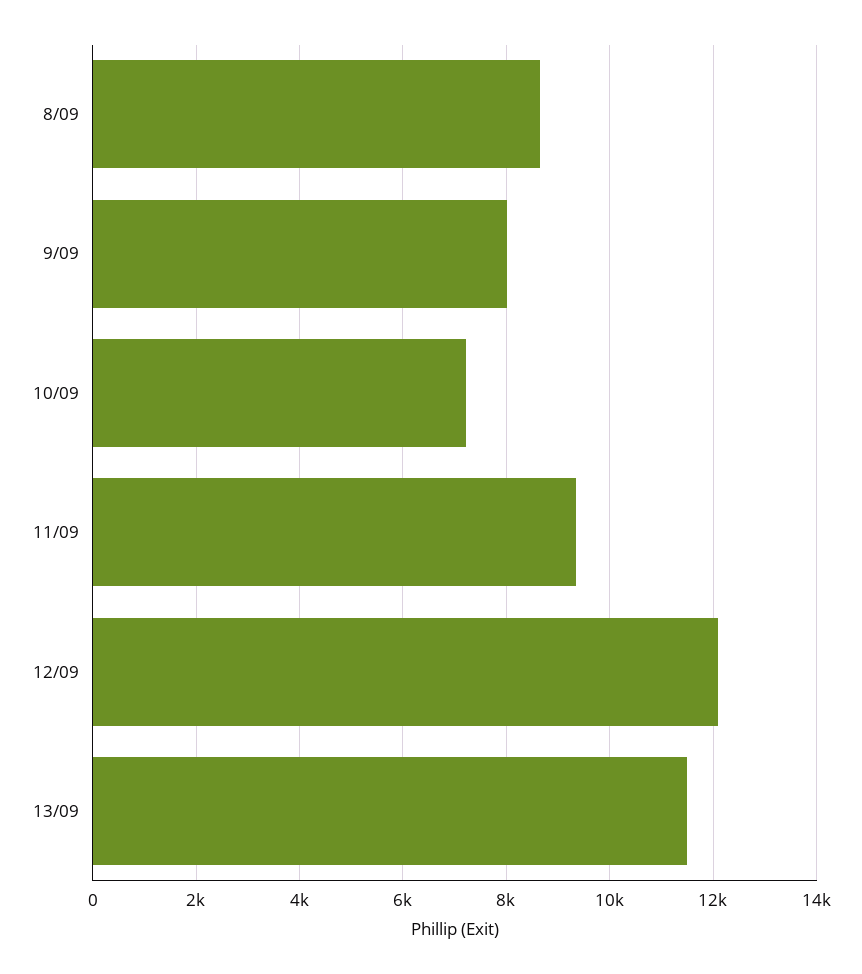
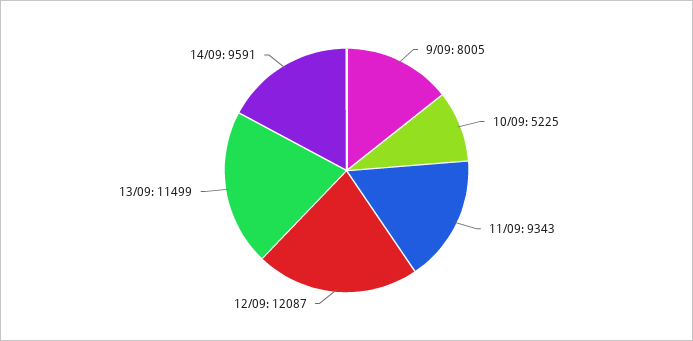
8/09: 8600 -> none
10/09: 7200 -> 5225
14/09: none -> 9591

